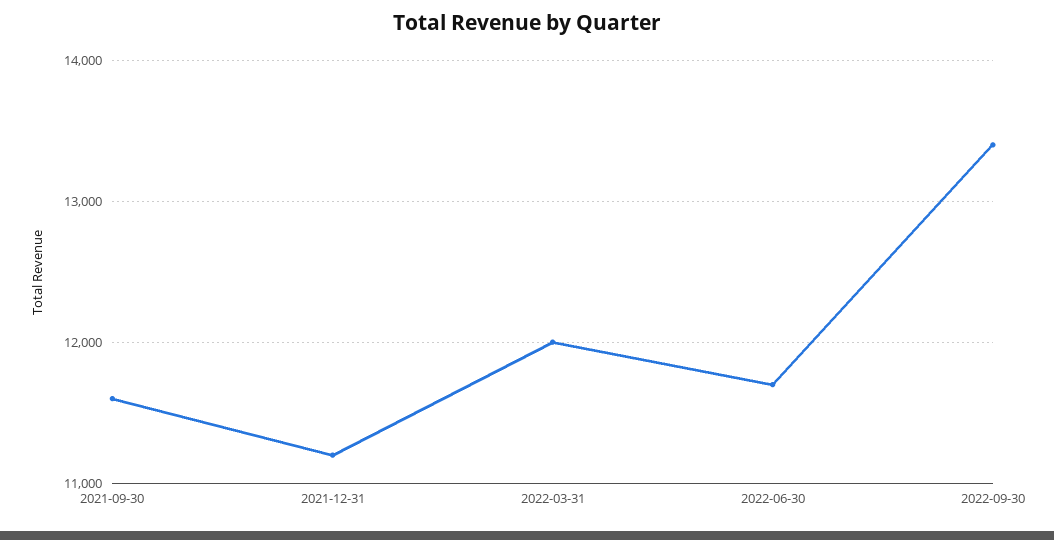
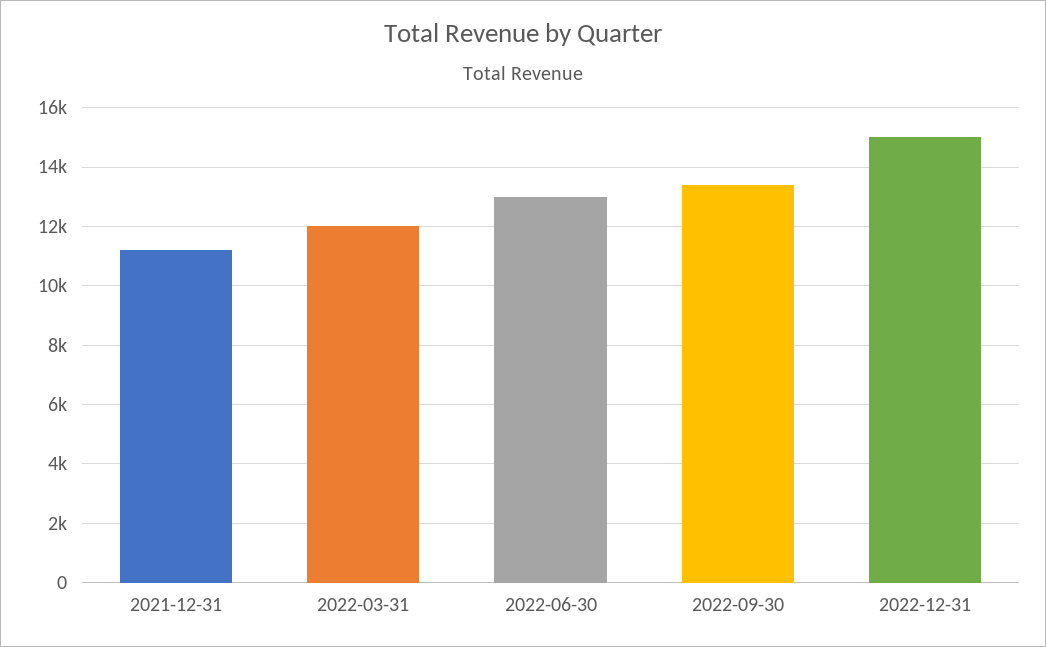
2021-09-30: 11600 -> none
2022-06-30: 11700 -> 13000
2022-12-31: none -> 15000

